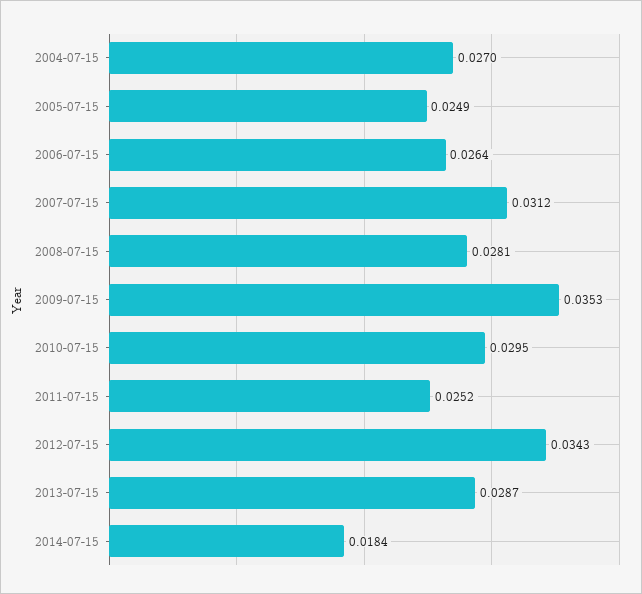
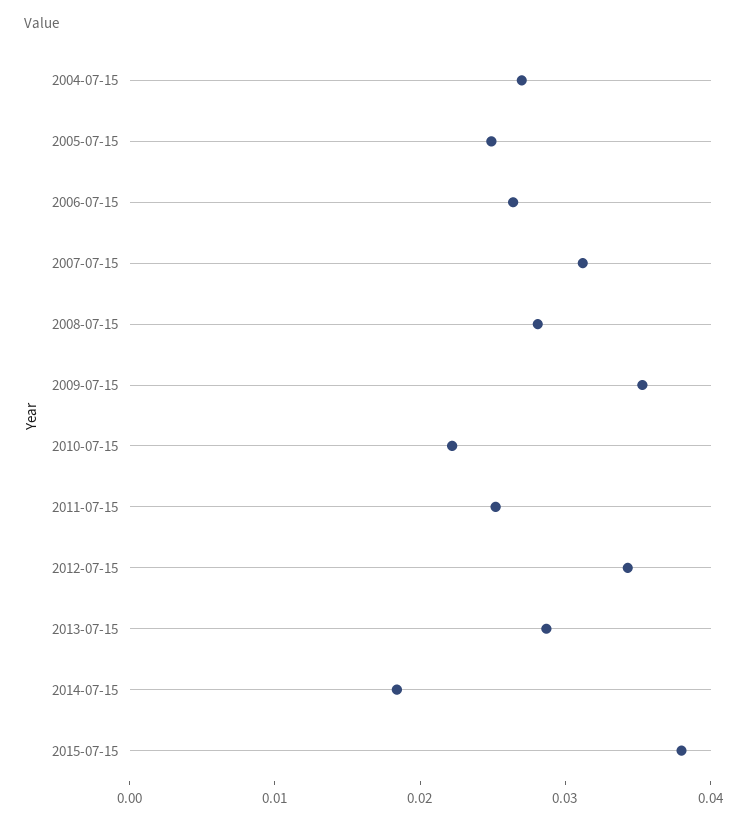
2010-07-15: 0.0295 -> 0.022
2015-07-15: none -> 0.038

